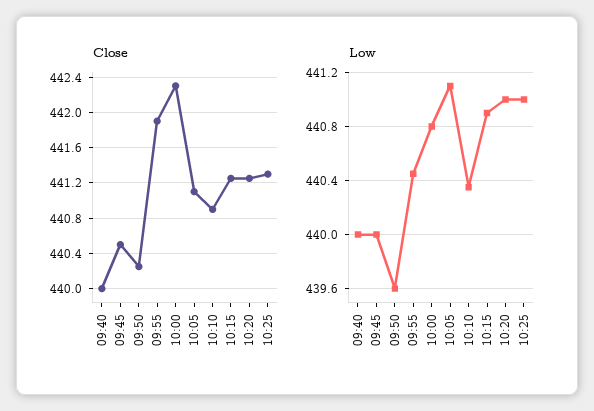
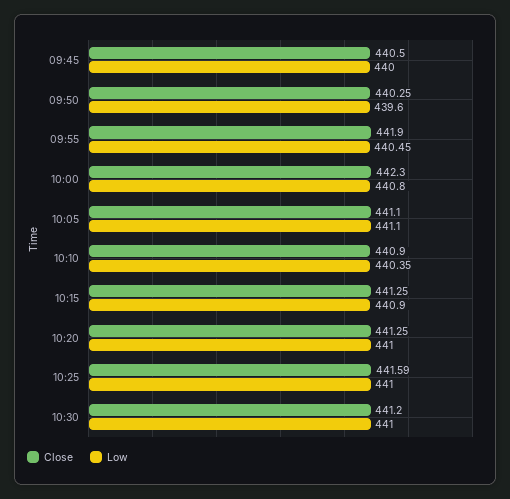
Close, 09:40: 440 -> none
Close, 10:25: 441.3 -> 441.59
Low, 09:40: 440 -> none
Close, 10:30: none -> 441.2
Low, 10:30: none -> 441

